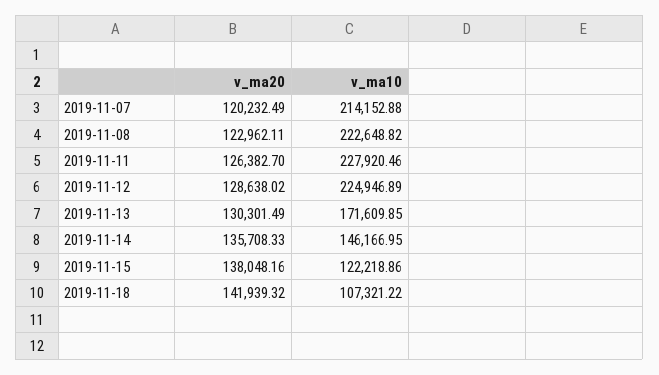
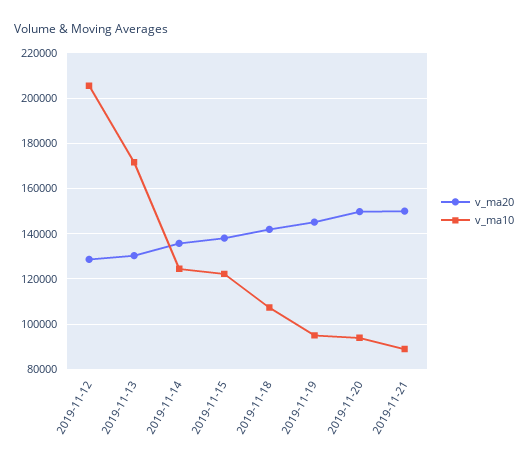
v_ma20, 2019-11-07: 120232.49 -> none
v_ma10, 2019-11-07: 214152.88 -> none
v_ma20, 2019-11-08: 122962.11 -> none
v_ma10, 2019-11-08: 222648.82 -> none
v_ma20, 2019-11-11: 126382.7 -> none
v_ma10, 2019-11-11: 227920.46 -> none
v_ma10, 2019-11-12: 224946.89 -> 205000
v_ma10, 2019-11-14: 146166.95 -> 125000
v_ma20, 2019-11-19: none -> 145000
v_ma10, 2019-11-19: none -> 95000
v_ma20, 2019-11-20: none -> 150000
v_ma10, 2019-11-20: none -> 95000
v_ma20, 2019-11-21: none -> 150000
v_ma10, 2019-11-21: none -> 90000

